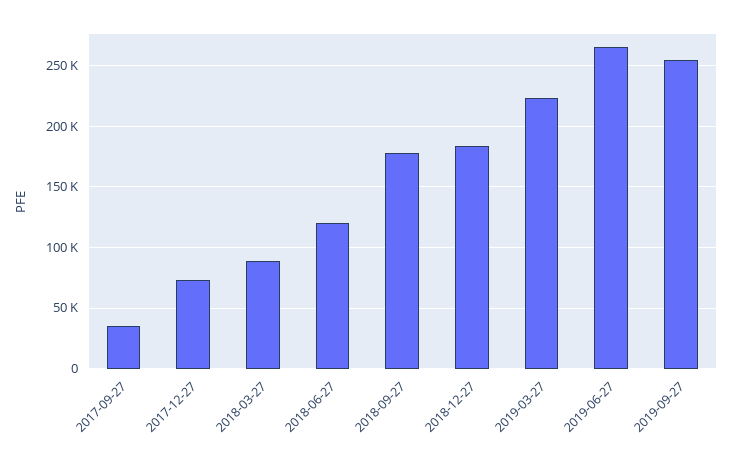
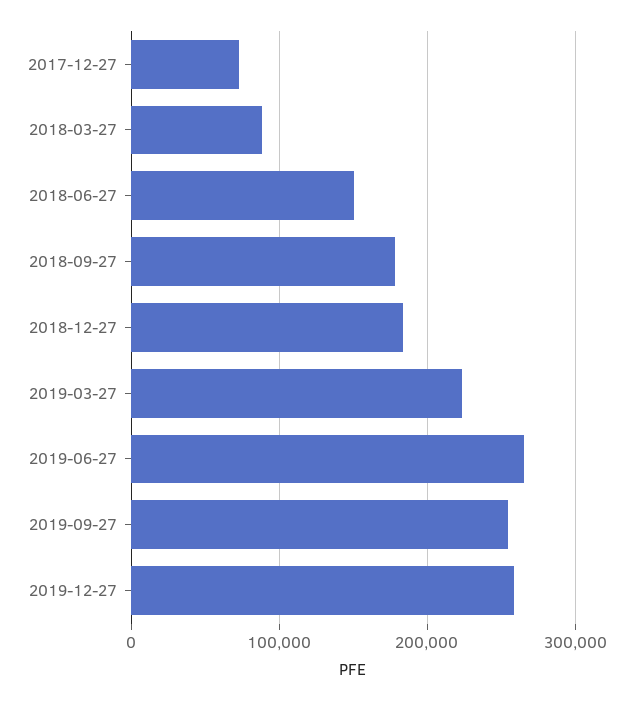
2017-09-27: 35000 -> none
2018-06-27: 120000 -> 150000
2019-12-27: none -> 260000

